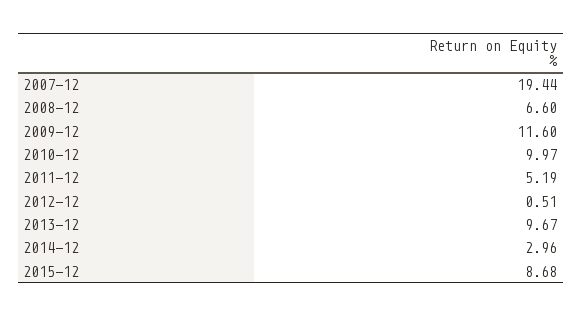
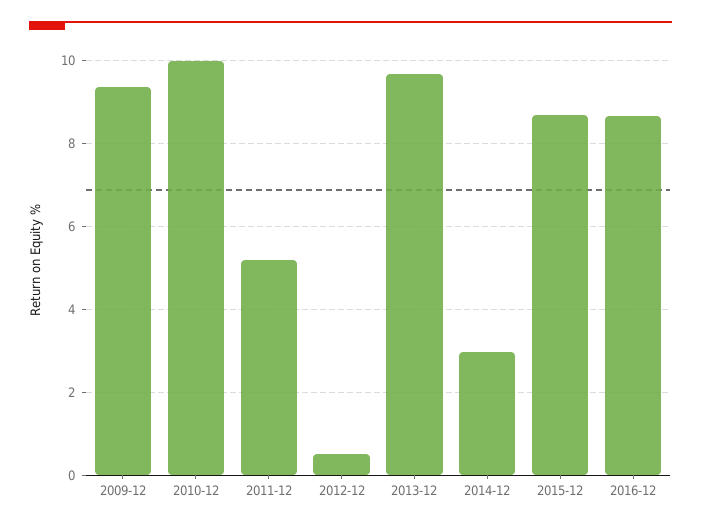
2007-12: 19.44 -> none
2008-12: 6.6 -> none
2009-12: 11.6 -> 9.4
2016-12: none -> 8.6

